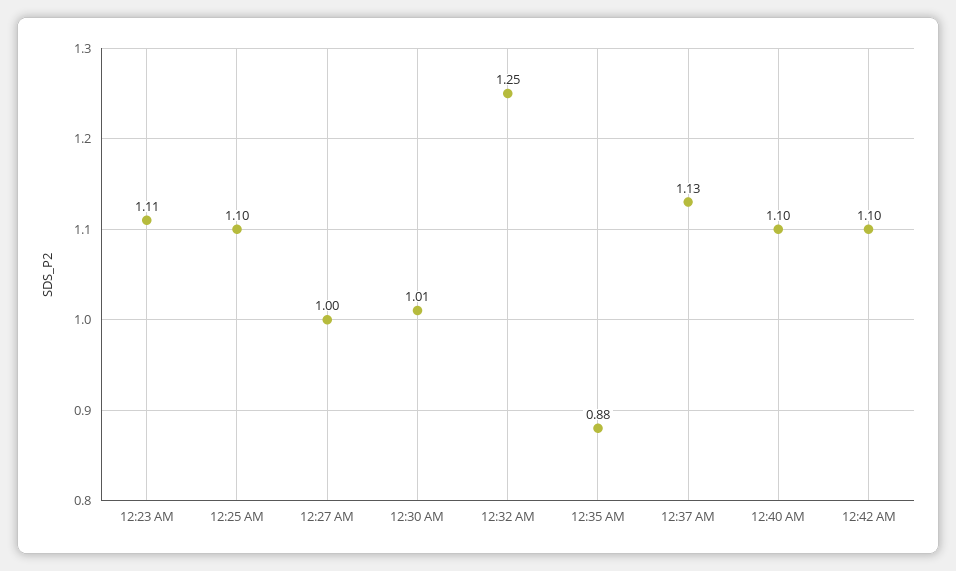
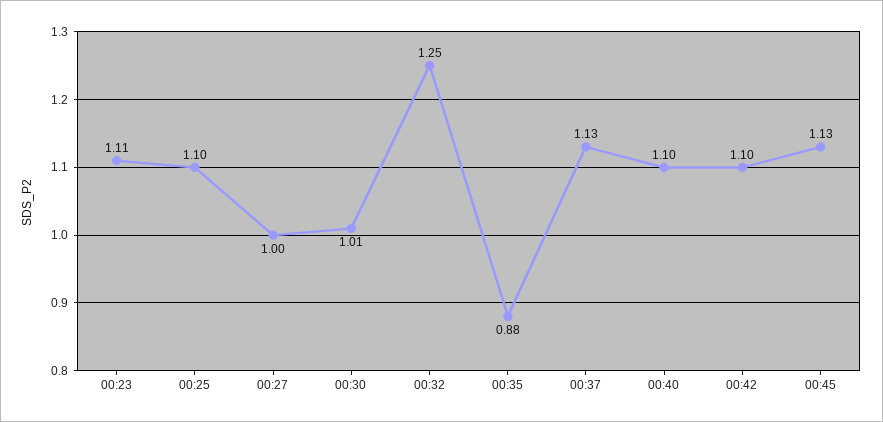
00:45: none -> 1.13

